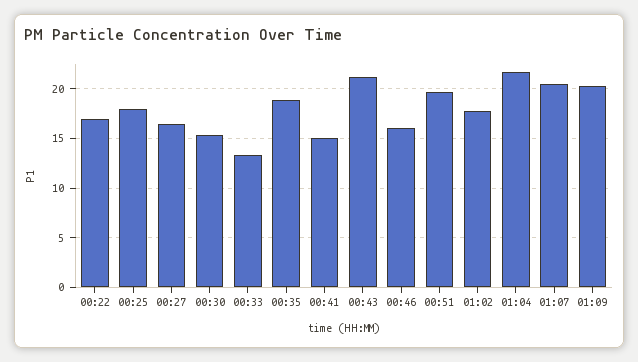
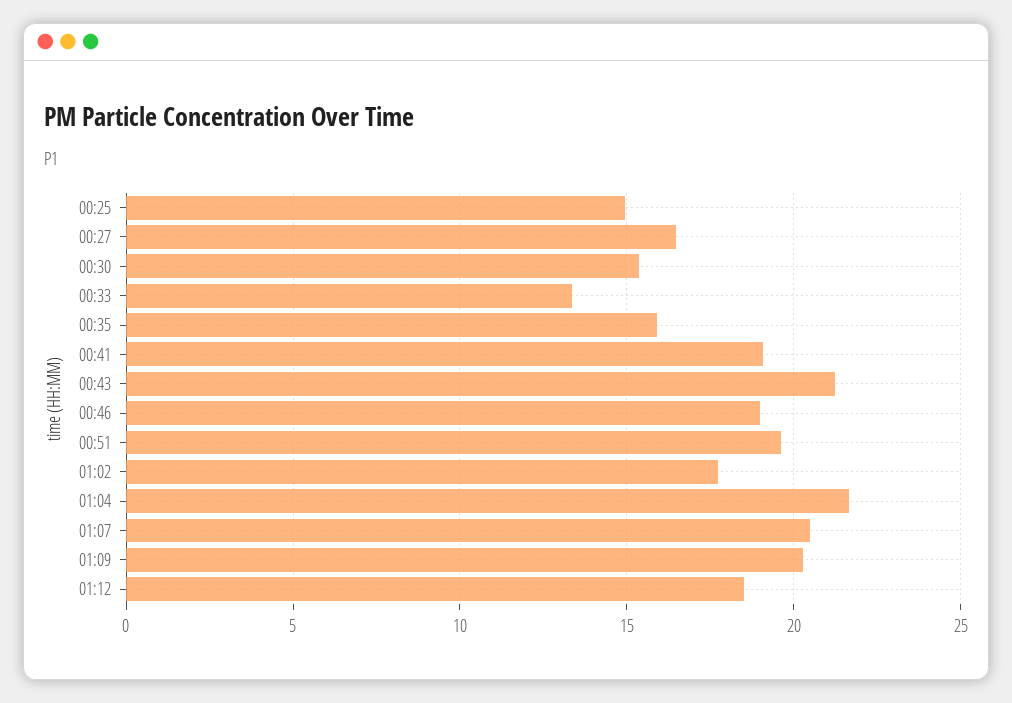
00:22: 17 -> none
00:25: 18 -> 15
00:35: 19 -> 16
00:41: 15 -> 19
00:46: 16 -> 19
01:12: none -> 18.5

